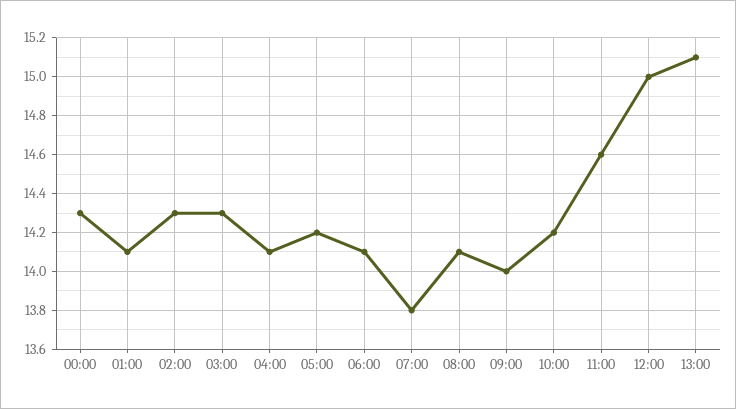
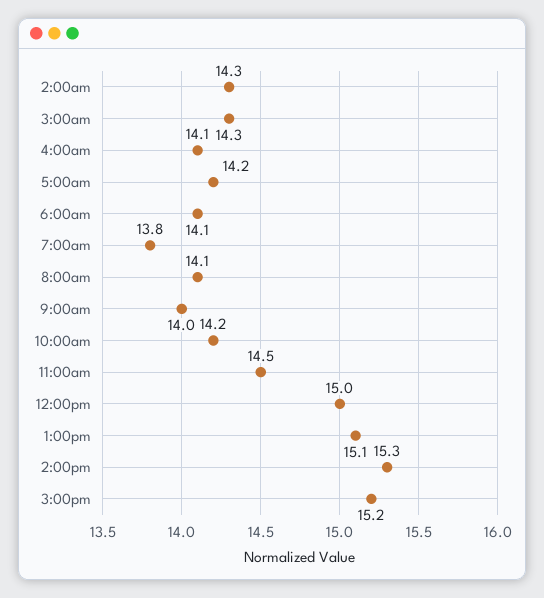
00:00: 14.3 -> none
01:00: 14.1 -> none
11:00: 14.6 -> 14.5
2:00pm: none -> 15.3
3:00pm: none -> 15.2

